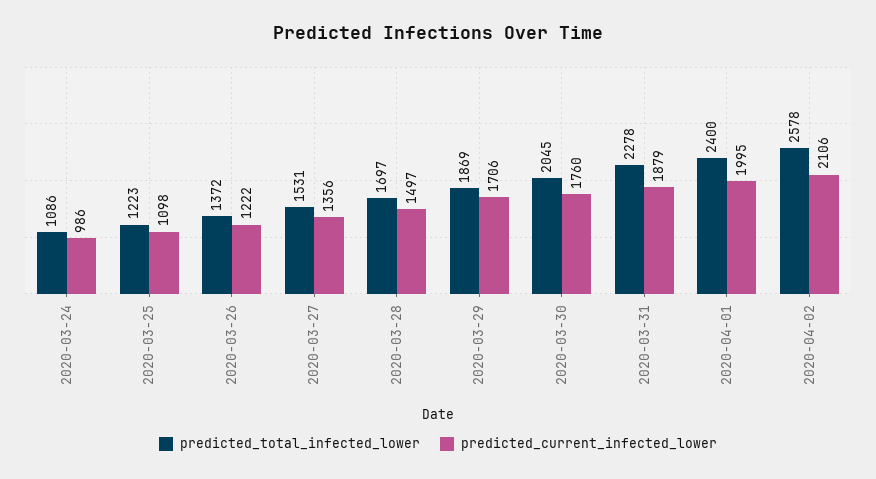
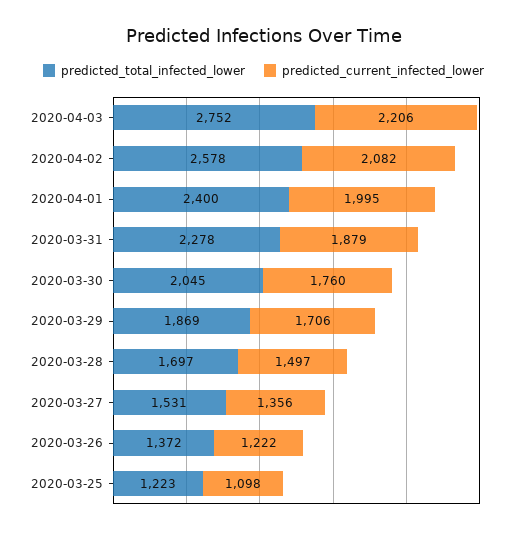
predicted_total_infected_lower, 2020-03-24: 1086 -> none
predicted_current_infected_lower, 2020-03-24: 986 -> none
predicted_current_infected_lower, 2020-04-02: 2106 -> 2082
predicted_total_infected_lower, 2020-04-03: none -> 2752
predicted_current_infected_lower, 2020-04-03: none -> 2206

